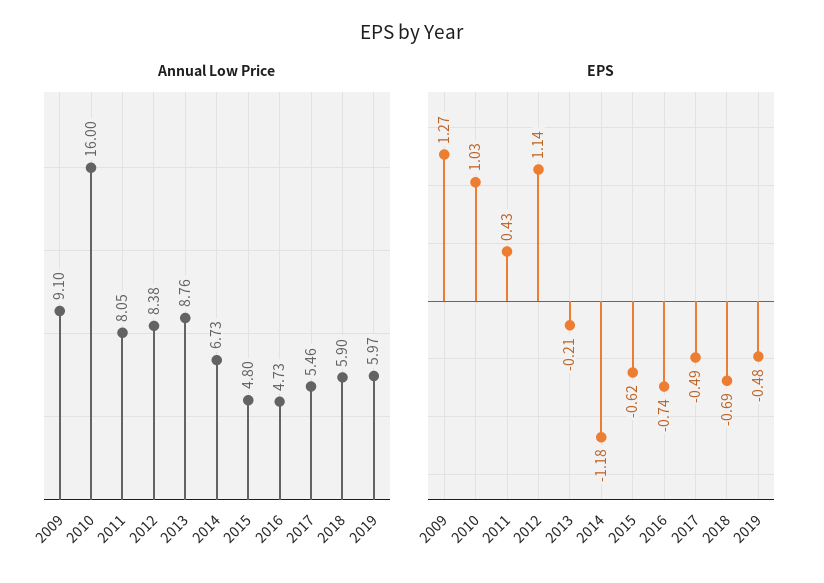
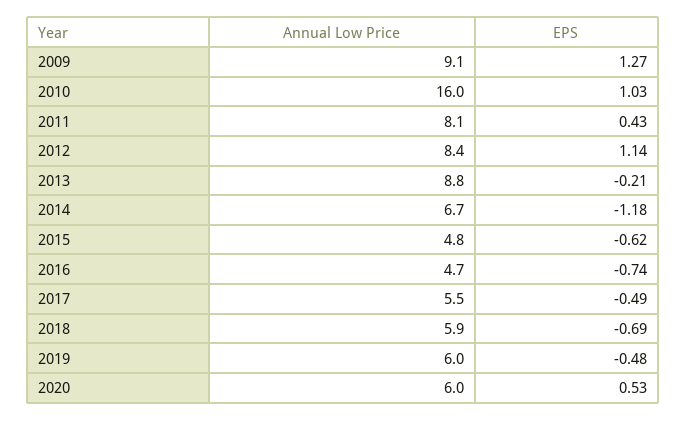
Annual Low Price, 2020: none -> 6
EPS, 2020: none -> 0.53

